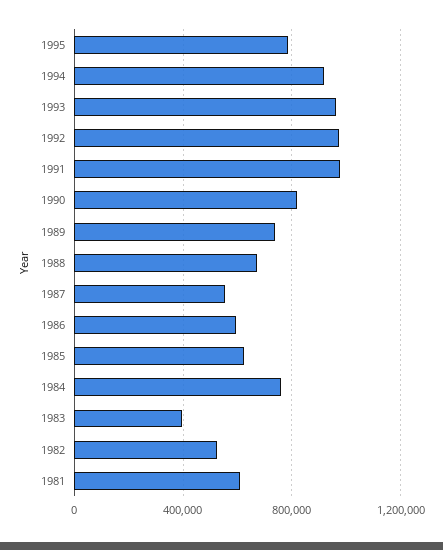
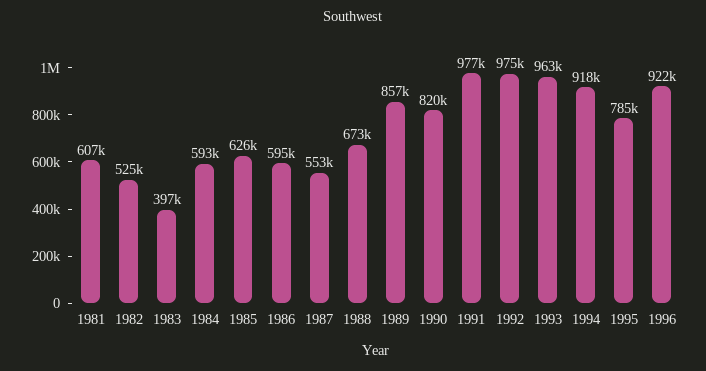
1989: 750000 -> 857000
1984: 750000 -> 593000
1996: none -> 922000

